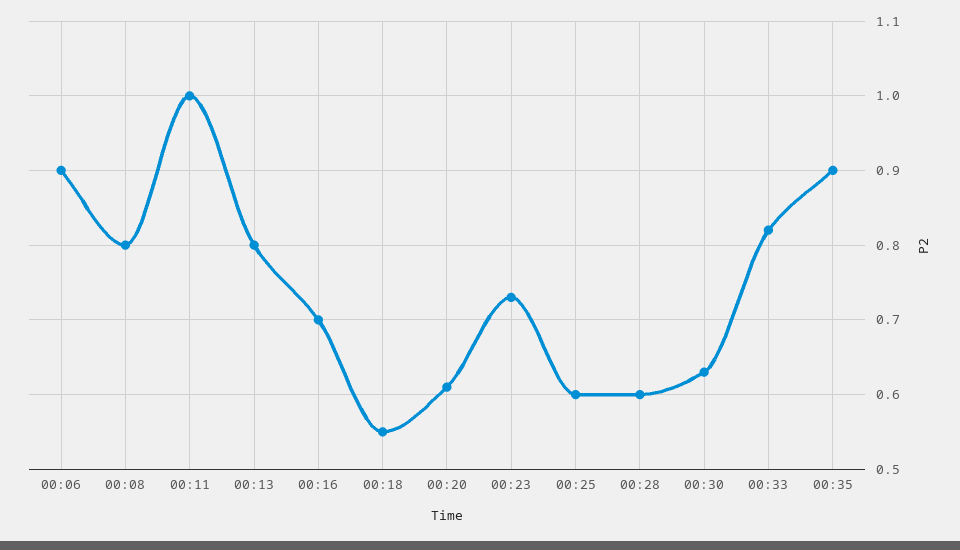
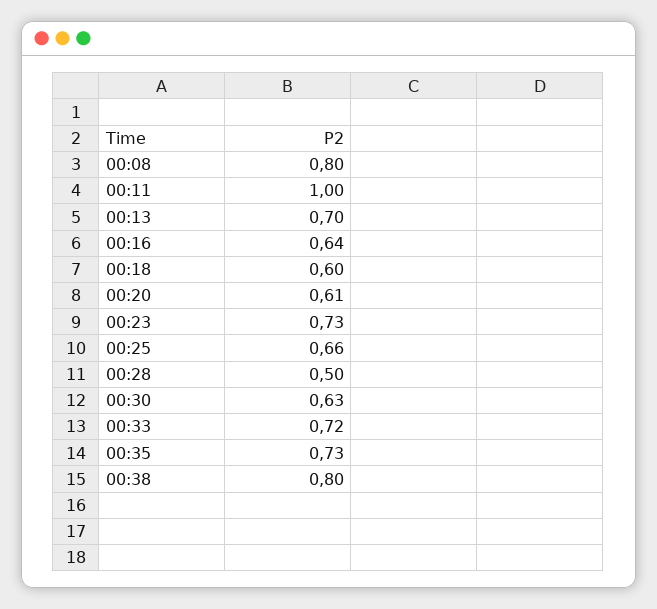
00:06: 0.9 -> none
00:13: 0.8 -> 0.7
00:16: 0.7 -> 0.64
00:18: 0.55 -> 0.6
00:25: 0.6 -> 0.66
00:28: 0.6 -> 0.5
00:33: 0.82 -> 0.72
00:35: 0.9 -> 0.73
00:38: none -> 0.8

